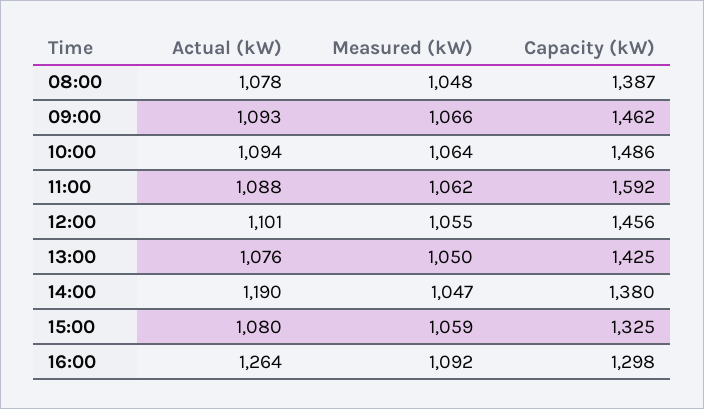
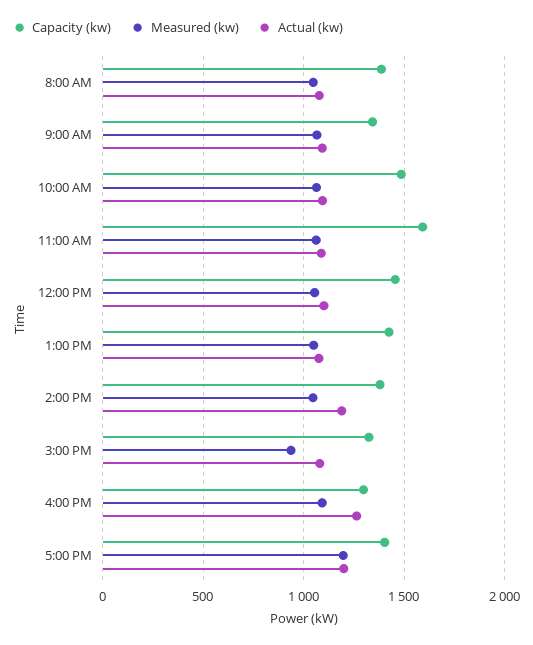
Capacity (kW), 09:00: 1462 -> 1350
Measured (kW), 15:00: 1059 -> 950
Capacity (kW), 5:00 PM: none -> 1400
Measured (kW), 5:00 PM: none -> 1200
Actual (kW), 5:00 PM: none -> 1200

